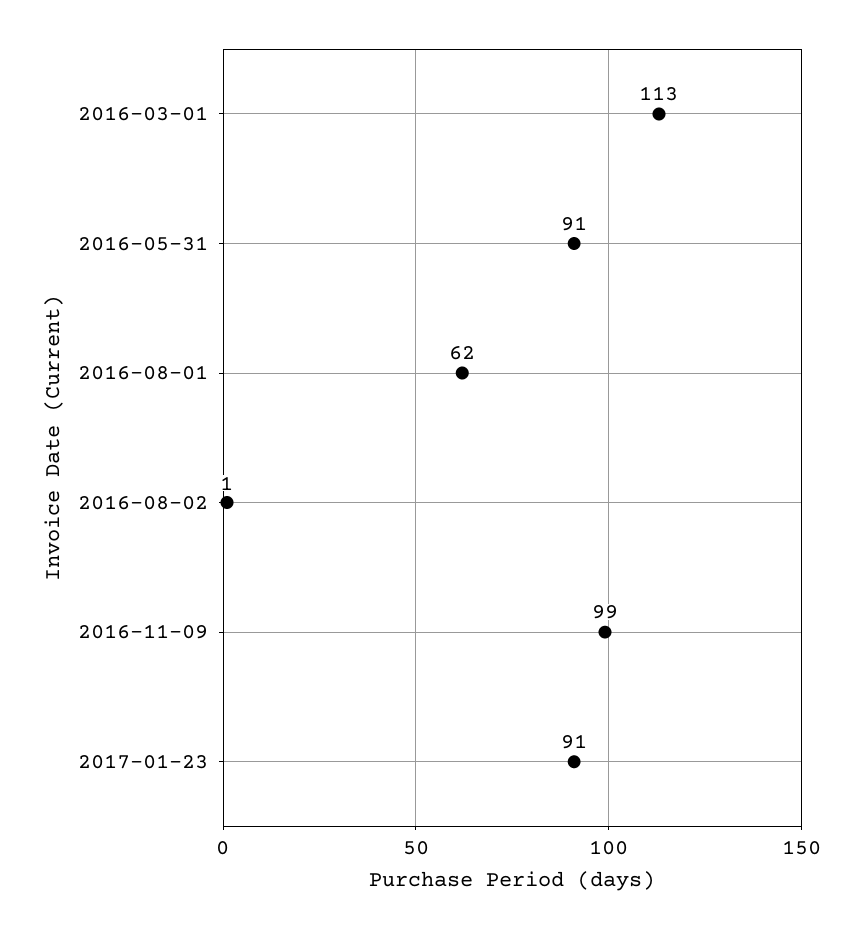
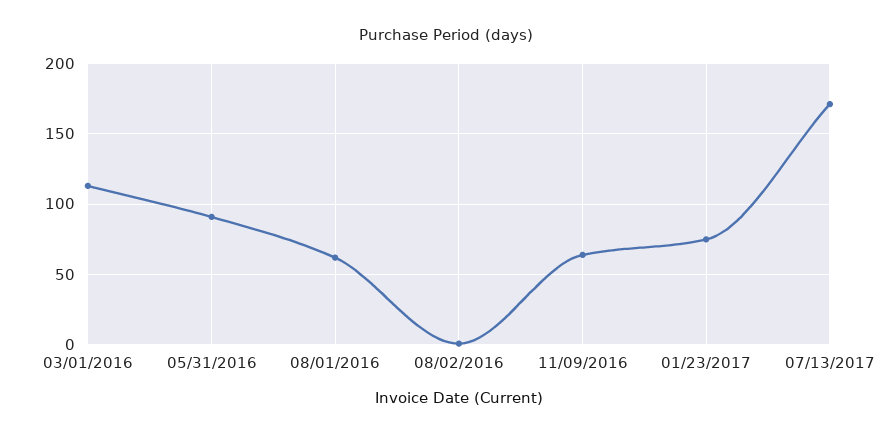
2016-11-09: 99 -> 65
2017-01-23: 91 -> 75
07/13/2017: none -> 170

